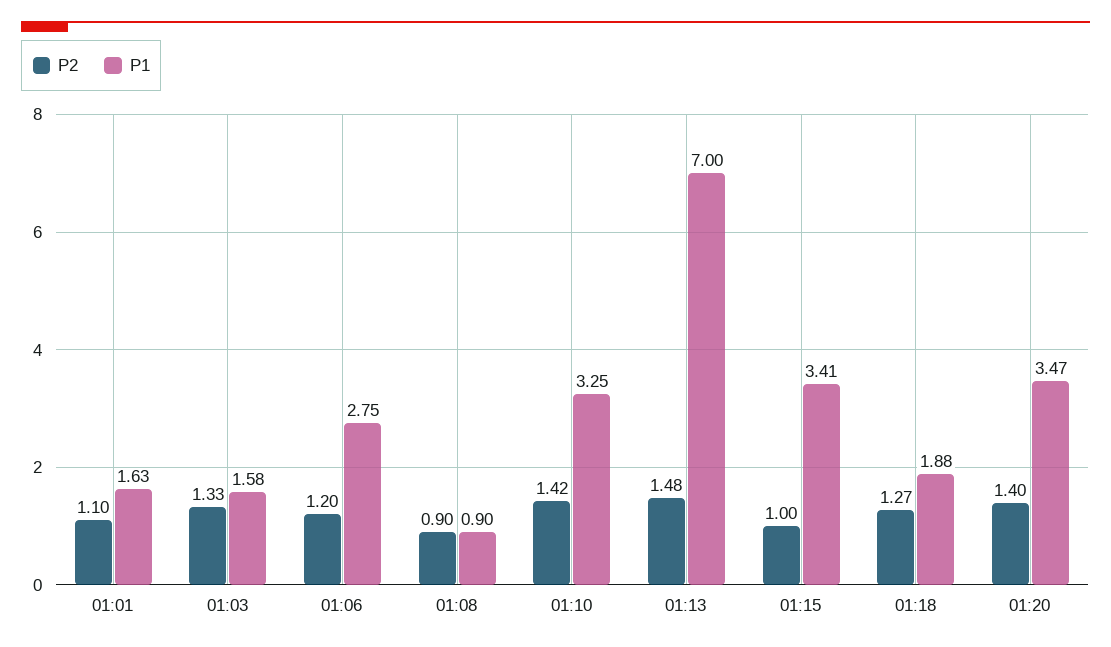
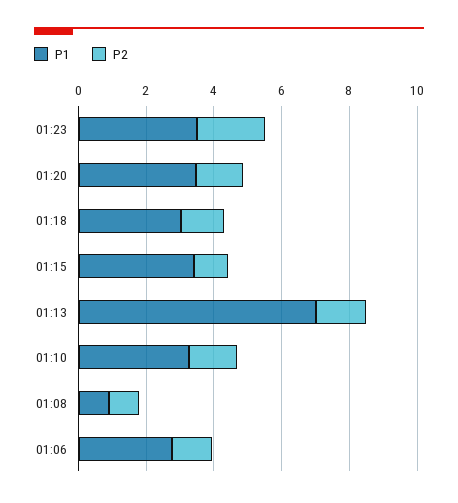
P2, 01:01: 1.1 -> none
P1, 01:01: 1.63 -> none
P2, 01:03: 1.33 -> none
P1, 01:03: 1.58 -> none
P1, 01:18: 1.88 -> 3
P1, 01:23: none -> 3.5
P2, 01:23: none -> 2

